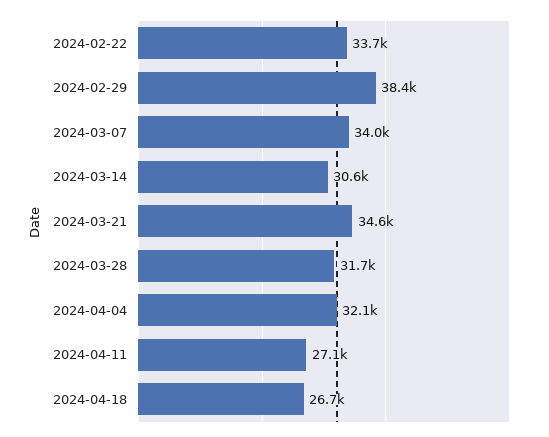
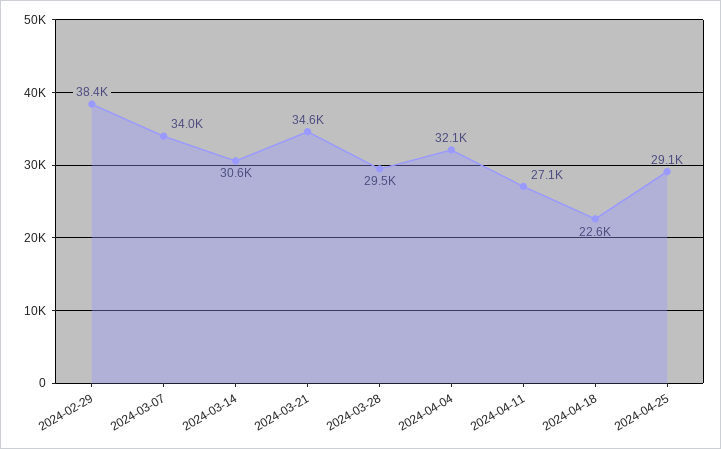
2024-02-22: 33700 -> none
2024-03-28: 31700 -> 29500
2024-04-18: 26700 -> 22600
2024-04-25: none -> 29100

